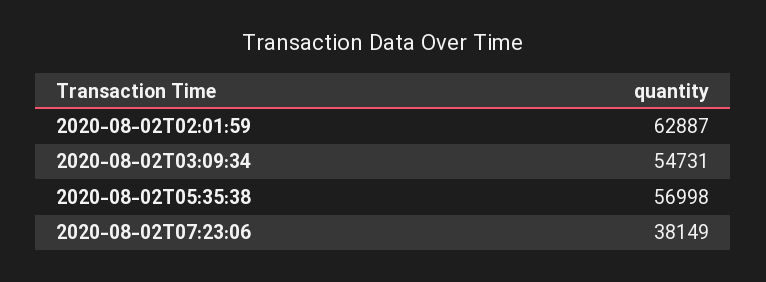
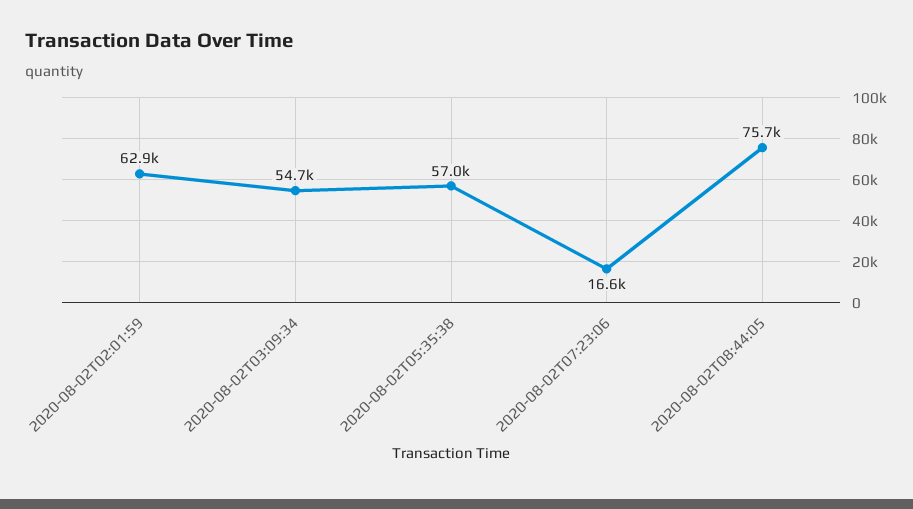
2020-08-02T07:23:06: 38149 -> 16600
2020-08-02T08:44:05: none -> 75700

